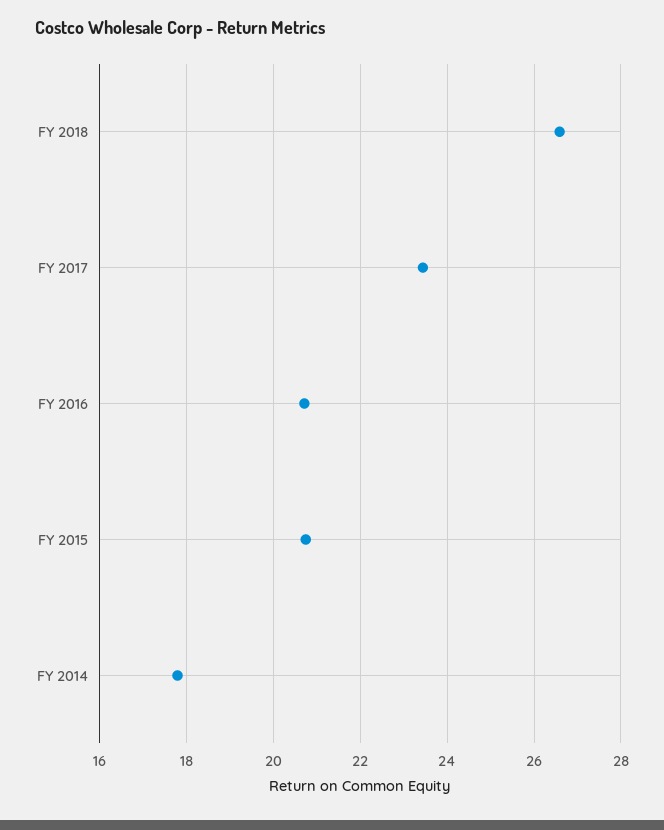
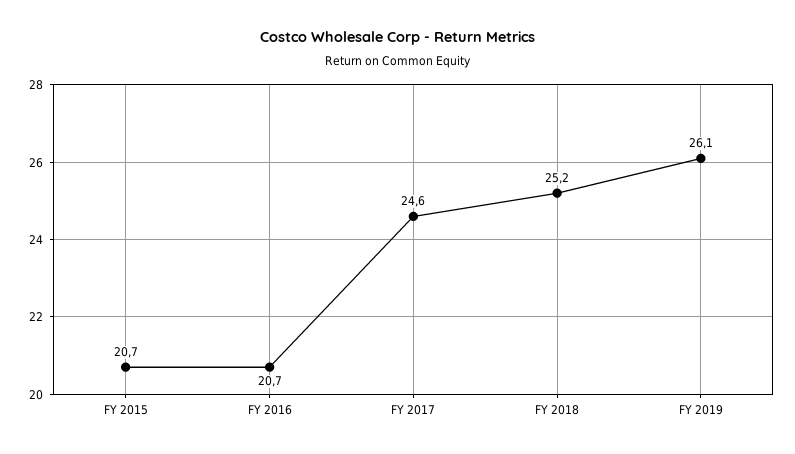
FY 2018: 26.6 -> 25.2
FY 2017: 23.4 -> 24.6
FY 2014: 17.8 -> none
FY 2019: none -> 26.1

